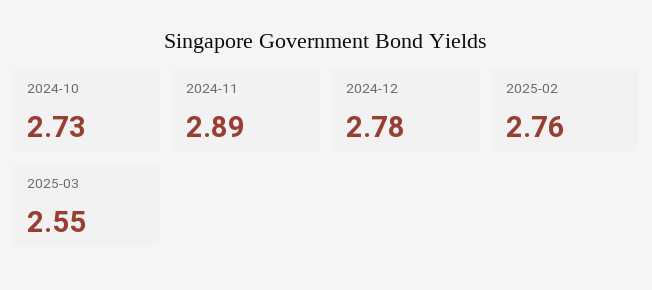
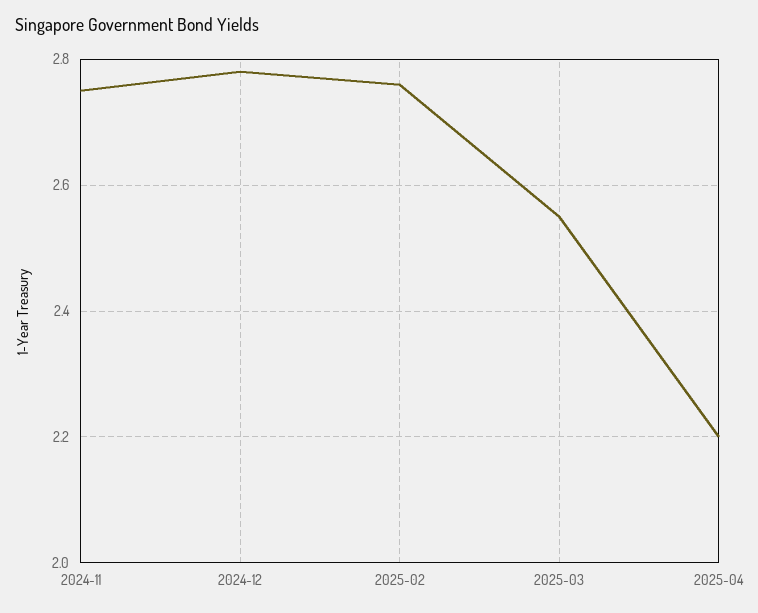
2024-10: 2.73 -> none
2024-11: 2.89 -> 2.75
2025-04: none -> 2.2

